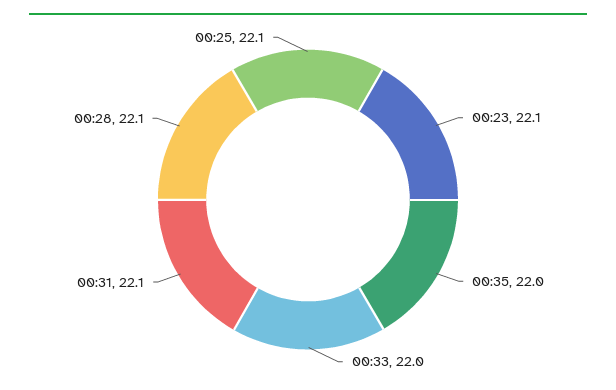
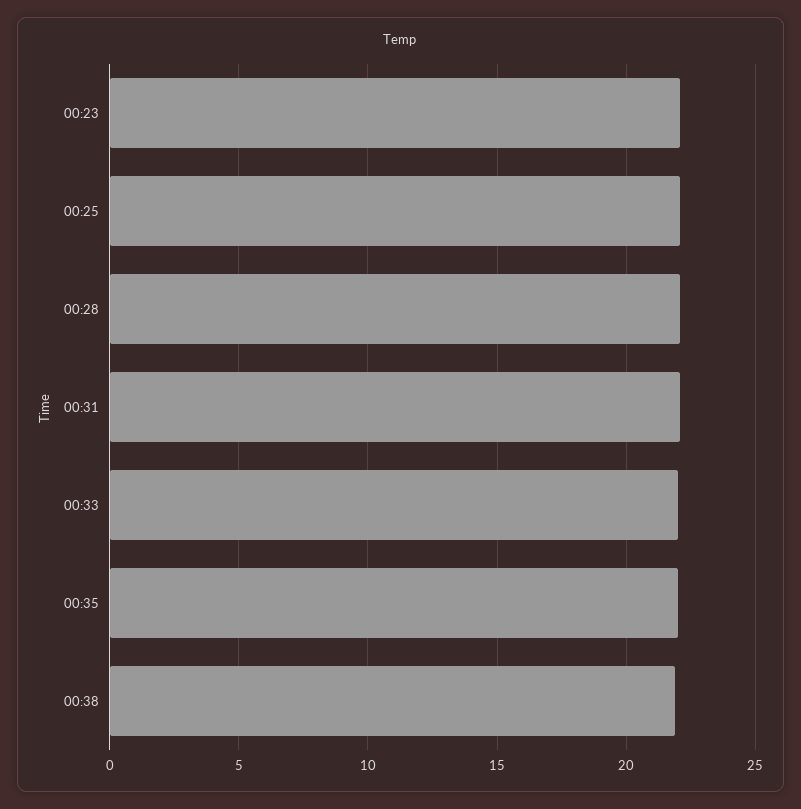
00:38: none -> 22

